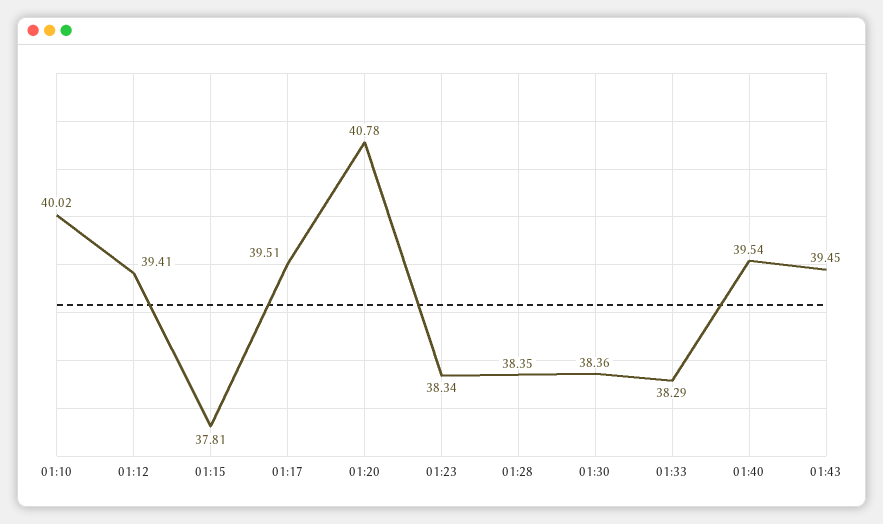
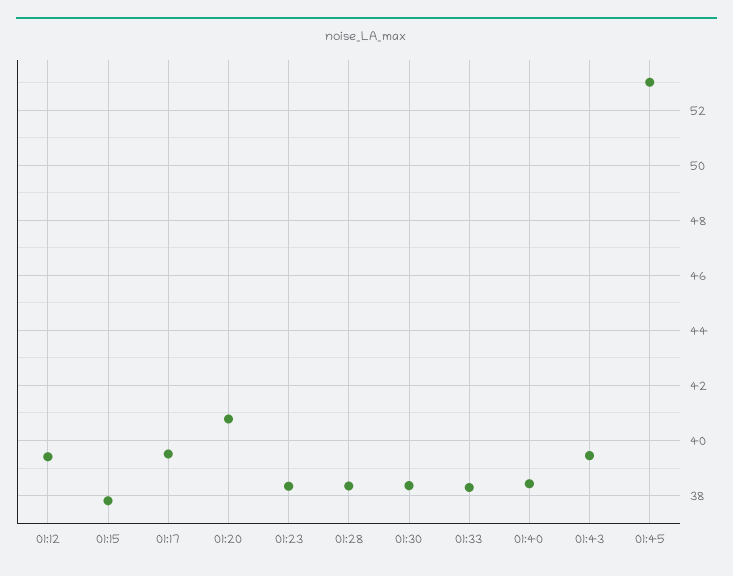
01:10: 40.02 -> none
01:40: 39.54 -> 38.5
01:45: none -> 53

